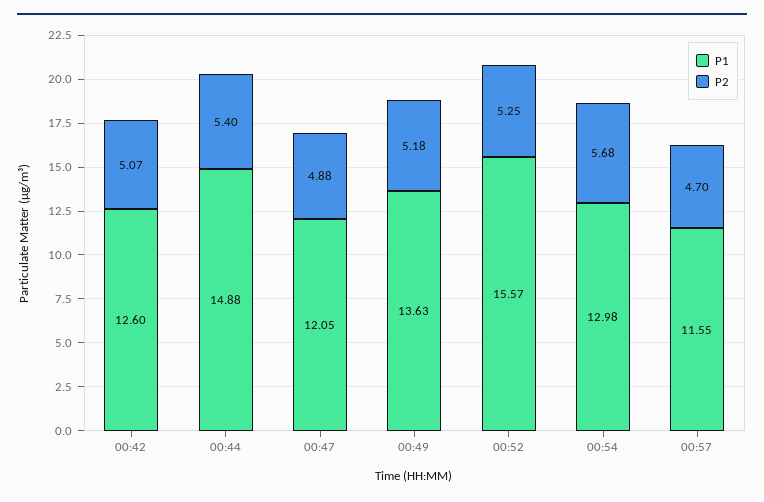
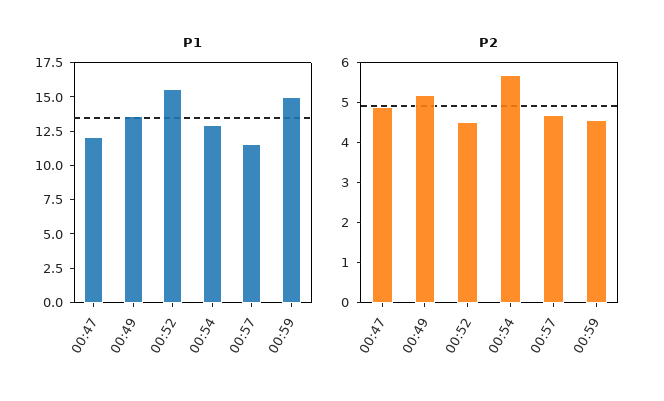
P1, 00:42: 12.6 -> none
P2, 00:42: 5.07 -> none
P1, 00:44: 14.88 -> none
P2, 00:44: 5.4 -> none
P2, 00:52: 5.25 -> 4.5
P1, 00:59: none -> 15
P2, 00:59: none -> 4.5

